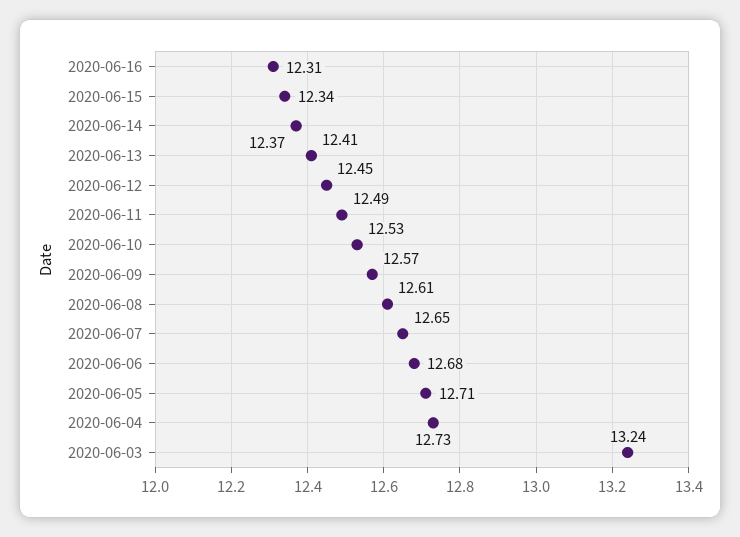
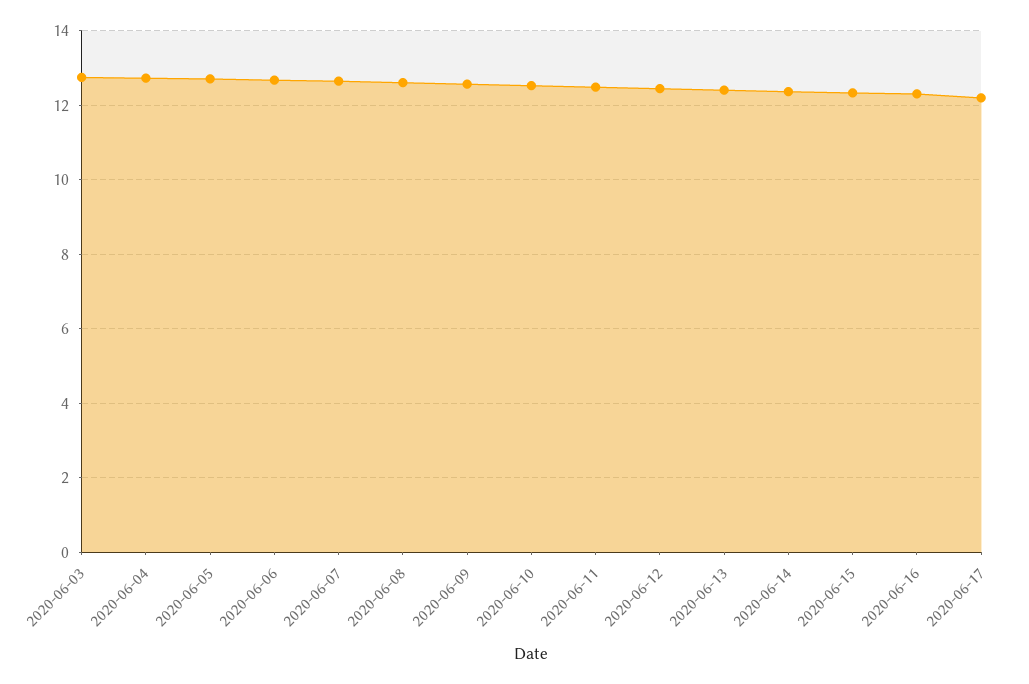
2020-06-03: 13.24 -> 12.8
2020-06-17: none -> 12.2

